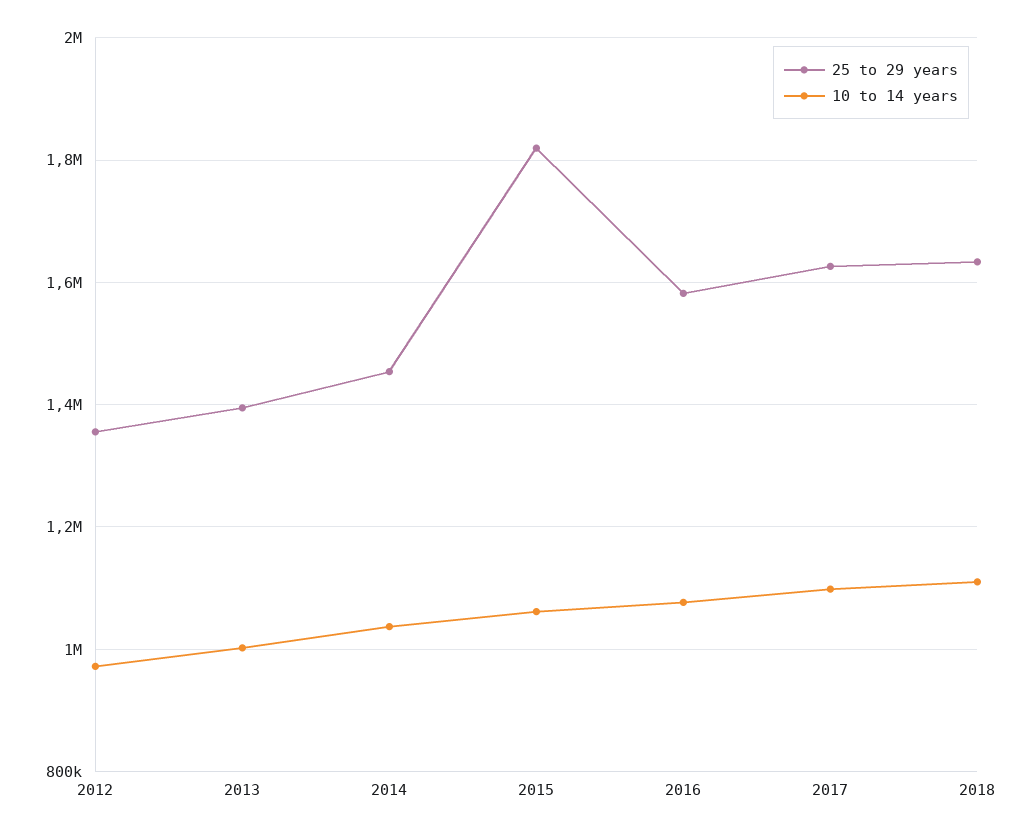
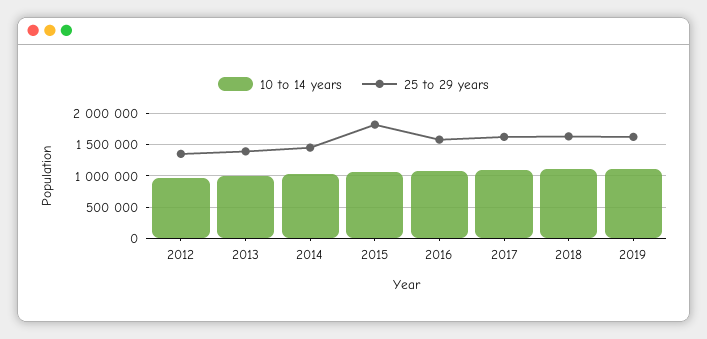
10 to 14 years, 2019: none -> 1100000
25 to 29 years, 2019: none -> 1600000

